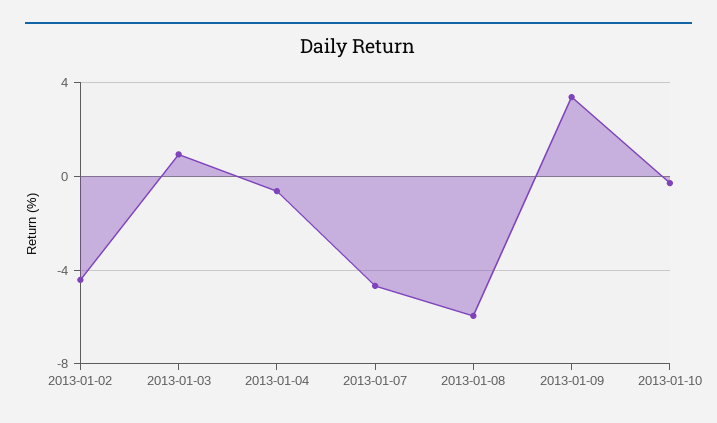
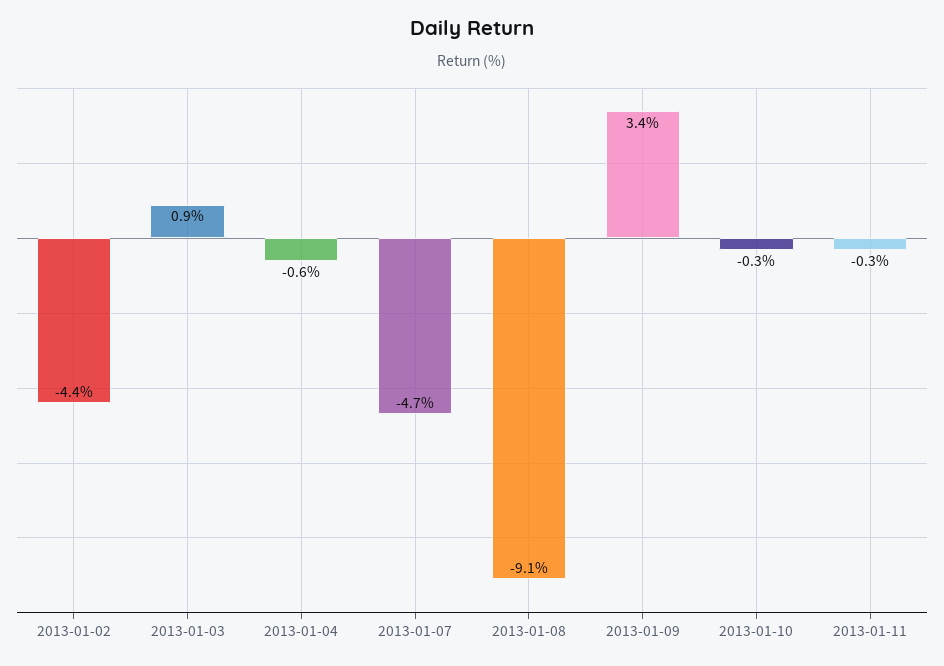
2013-01-08: -6 -> -9.1
2013-01-11: none -> -0.3

